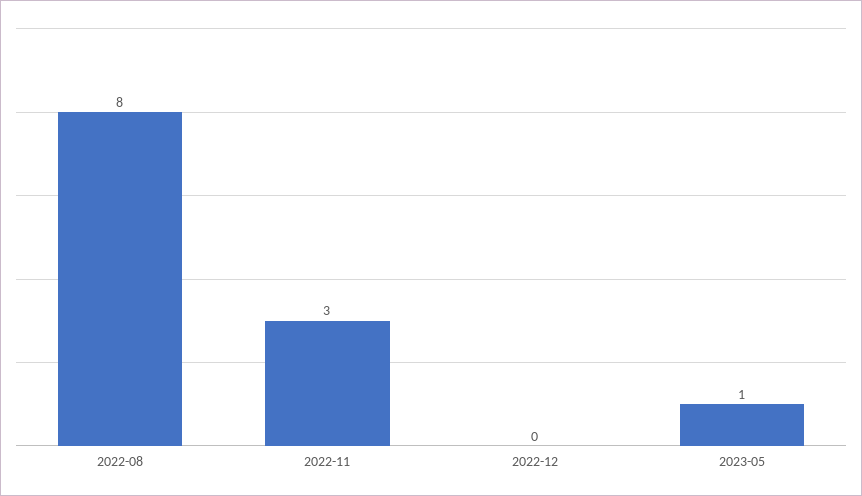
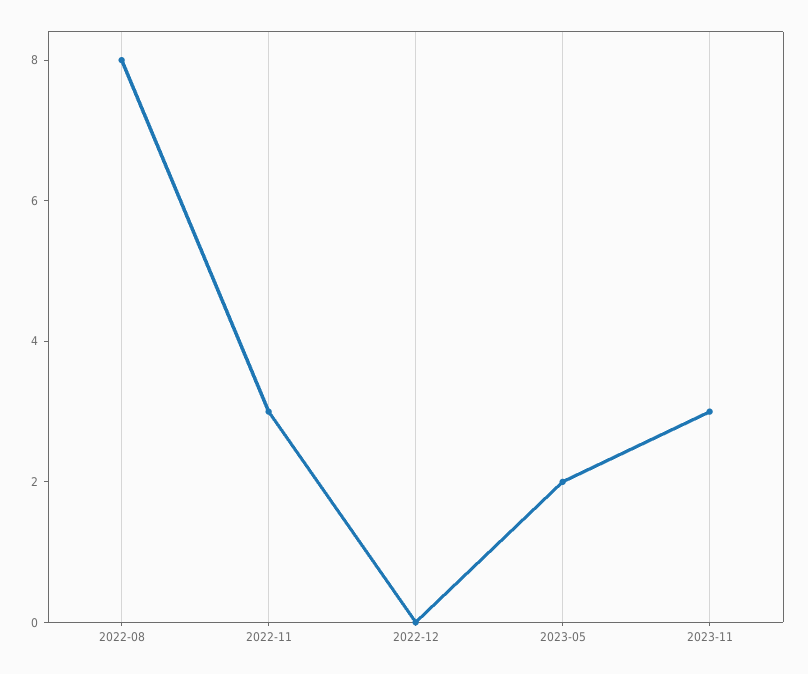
2023-05: 1 -> 2
2023-11: none -> 3

